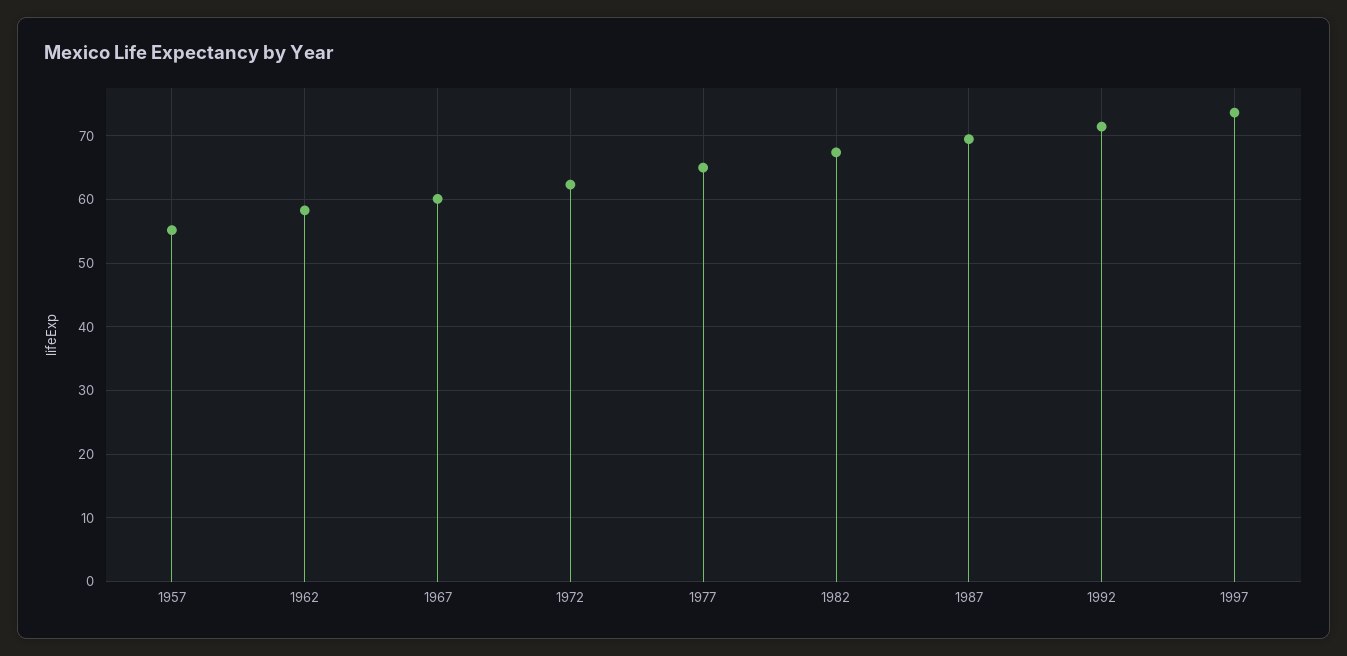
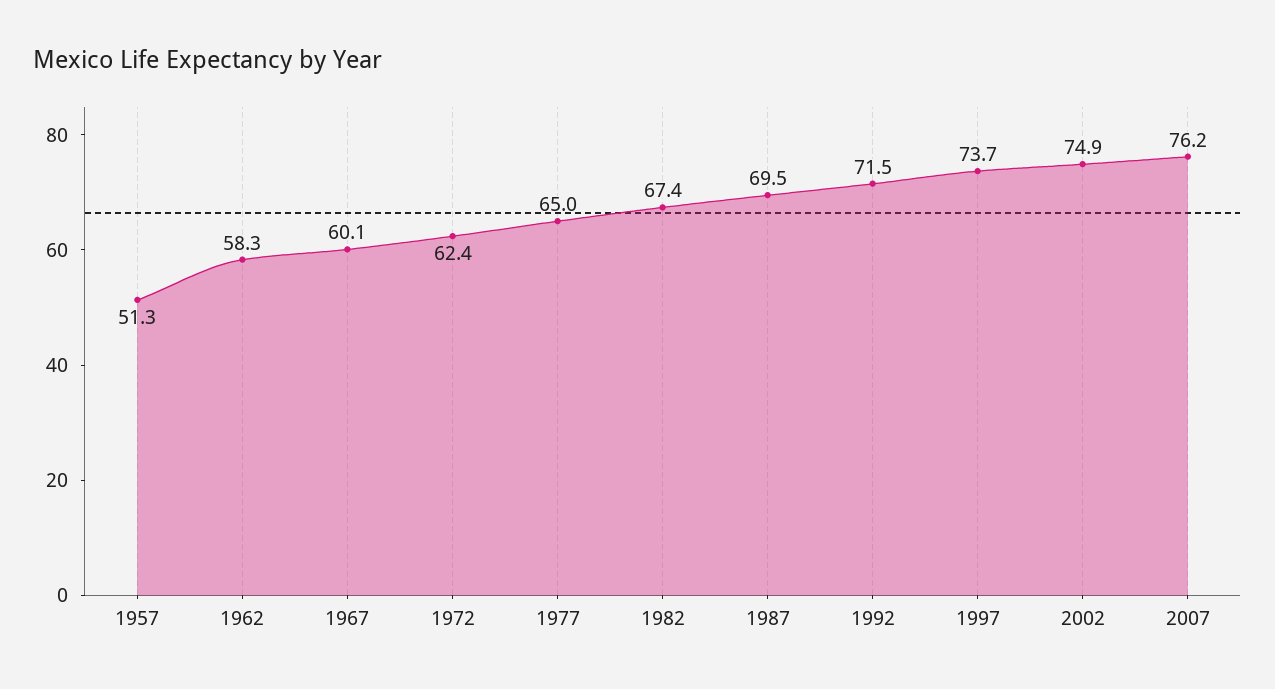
1957: 55 -> 51.3
2002: none -> 74.9
2007: none -> 76.2

